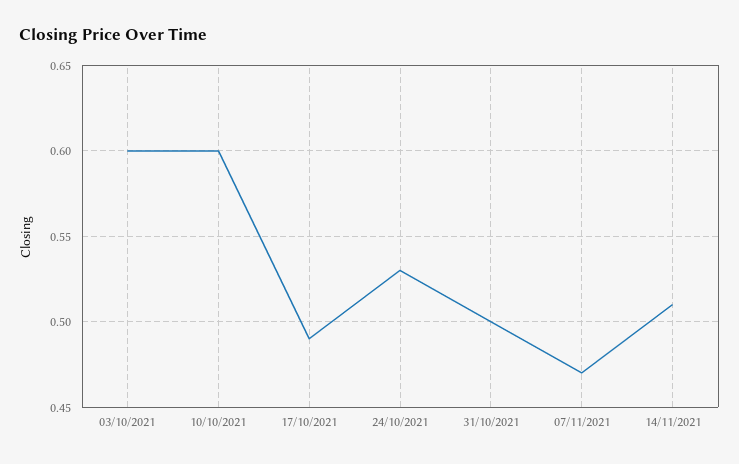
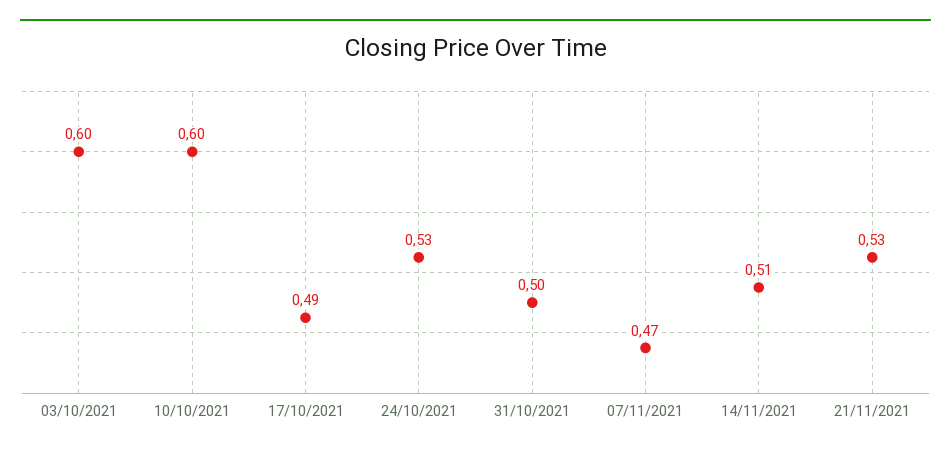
21/11/2021: none -> 0.53

